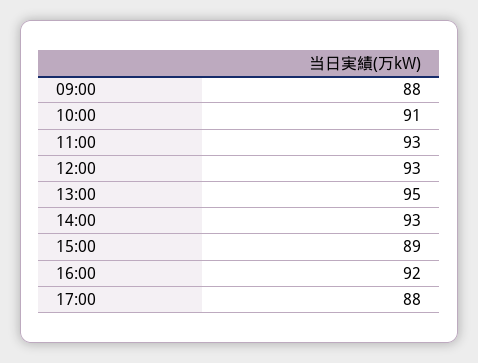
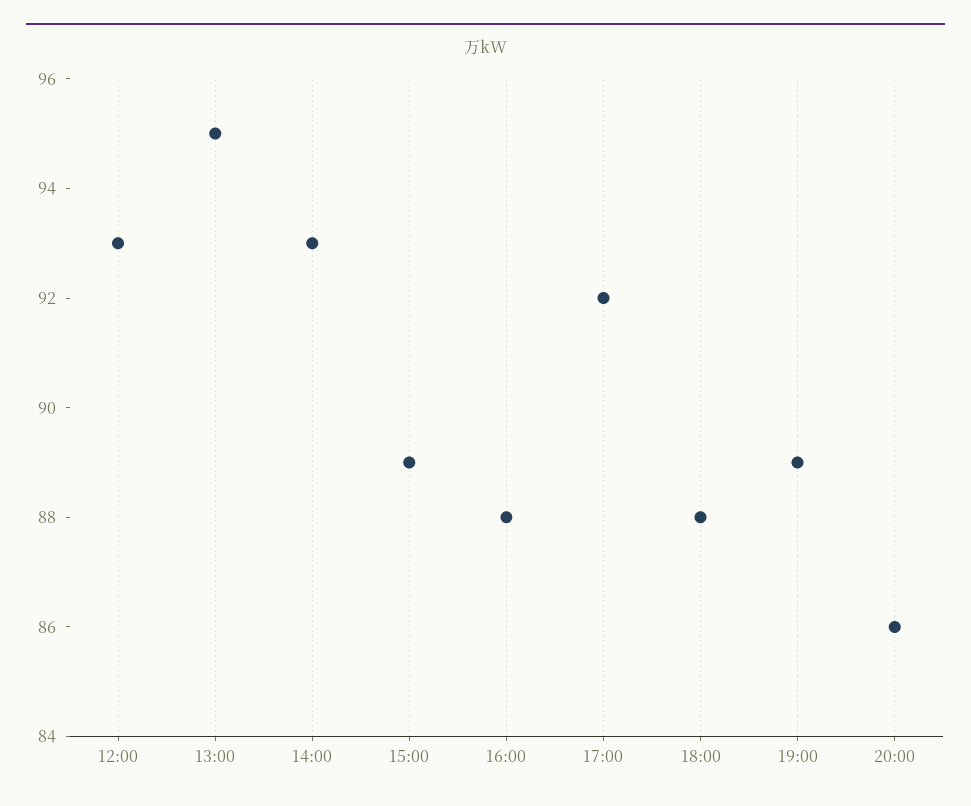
09:00: 88 -> none
10:00: 91 -> none
11:00: 93 -> none
16:00: 92 -> 88
17:00: 88 -> 92
18:00: none -> 88
19:00: none -> 89
20:00: none -> 86

